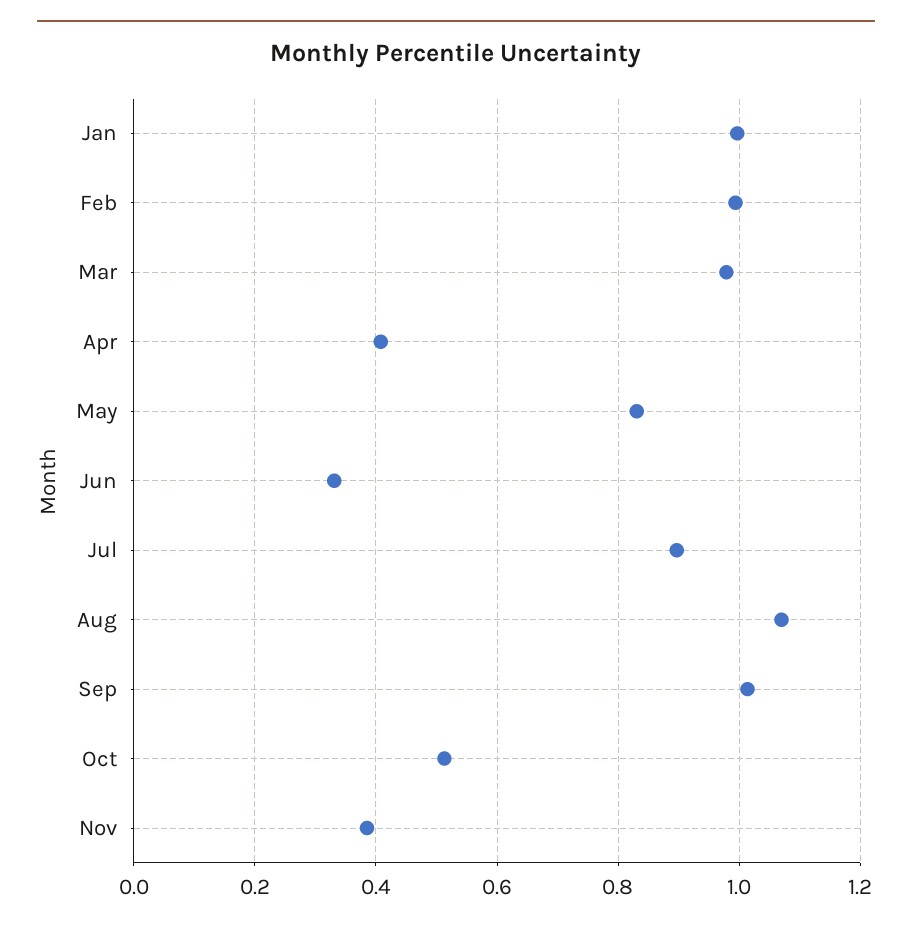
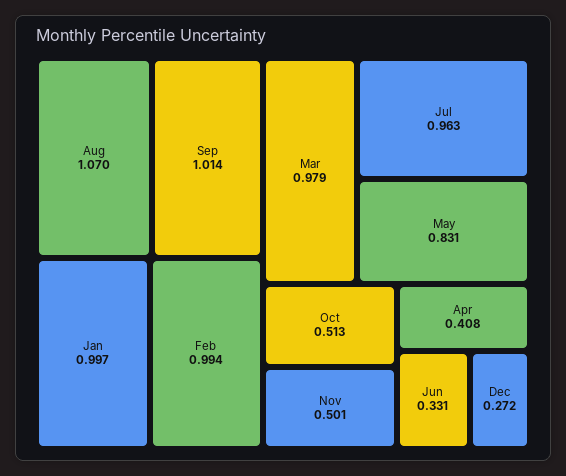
Jul: 0.9 -> 0.963
Nov: 0.38 -> 0.501
Dec: none -> 0.272

